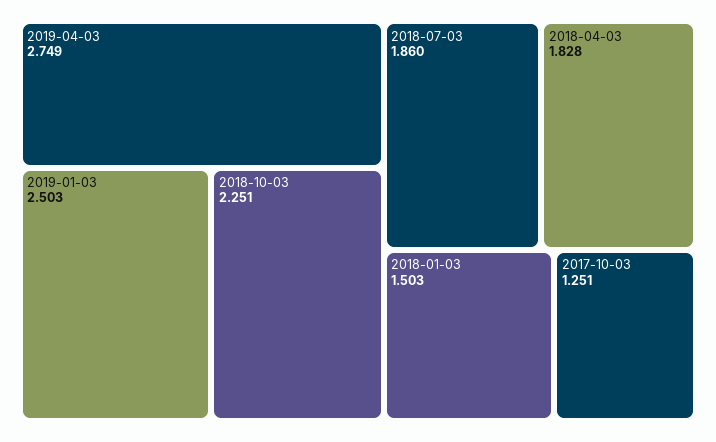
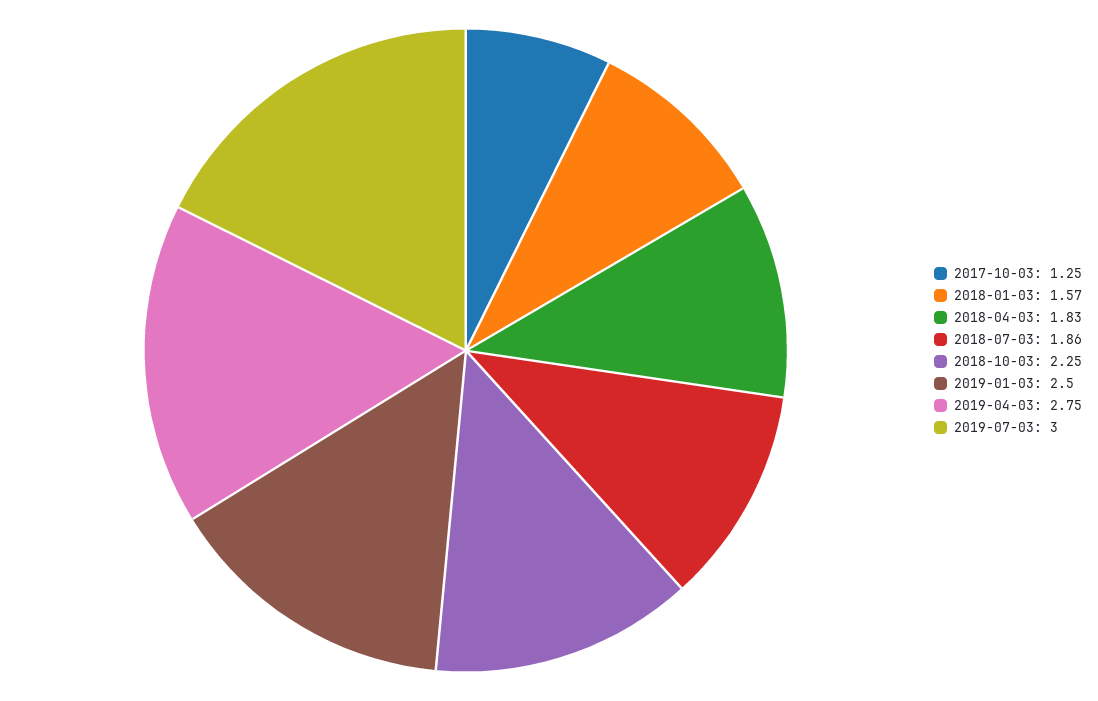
2018-01-03: 1.503 -> 1.57
2019-07-03: none -> 3

